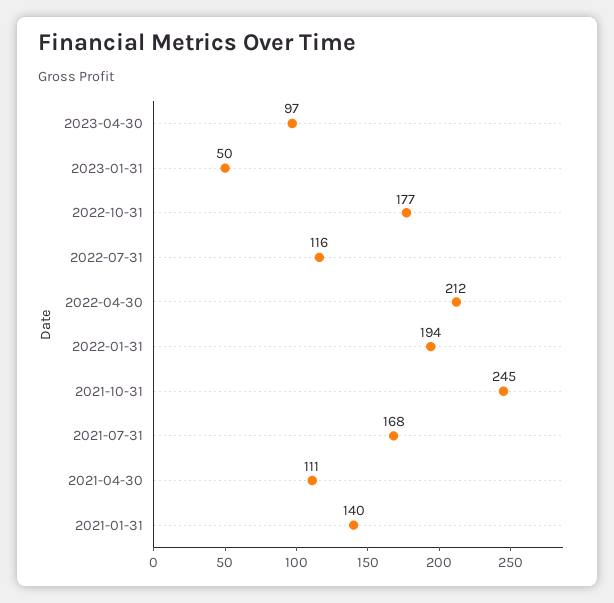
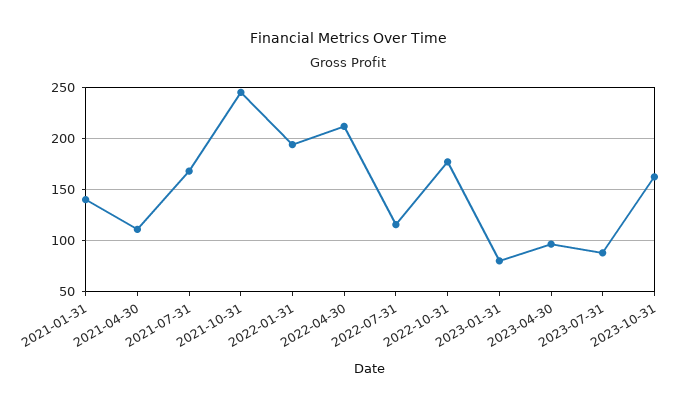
2023-01-31: 50 -> 80
2023-07-31: none -> 90
2023-10-31: none -> 160

